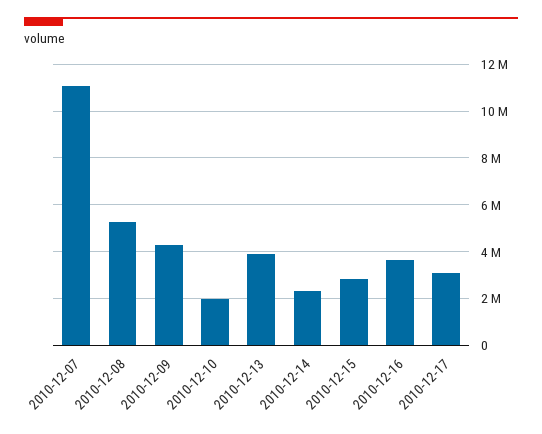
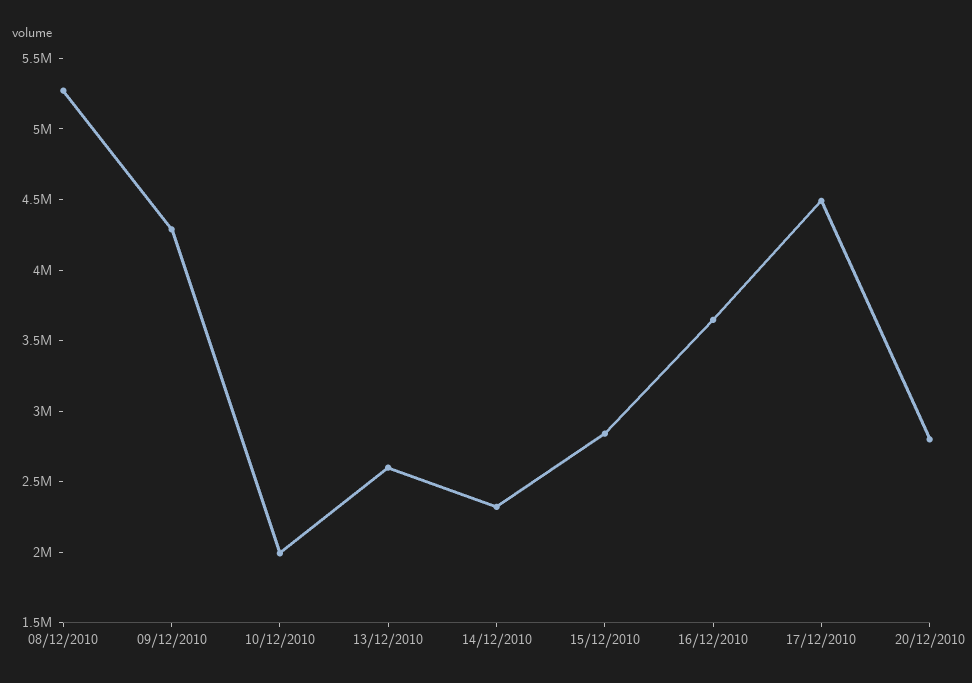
2010-12-07: 11000000 -> none
2010-12-13: 4000000 -> 2600000
2010-12-17: 3000000 -> 4500000
20/12/2010: none -> 2800000

